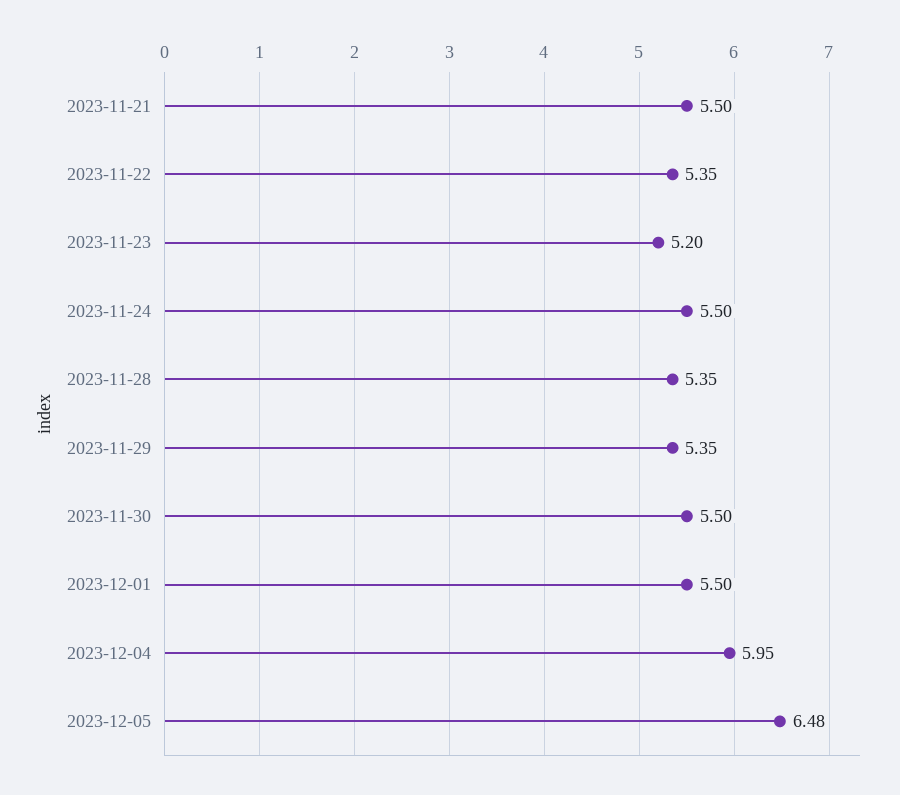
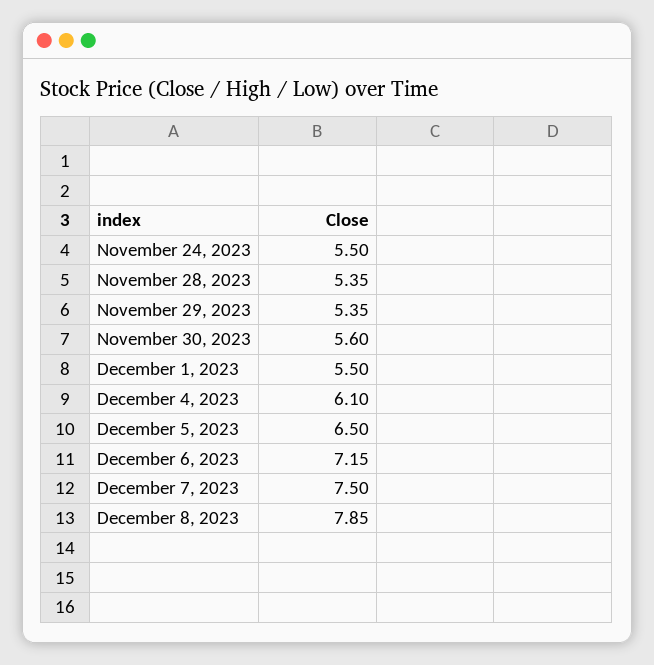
2023-11-21: 5.5 -> none
2023-11-22: 5.35 -> none
2023-11-23: 5.2 -> none
2023-11-30: 5.5 -> 5.6
2023-12-04: 5.95 -> 6.1
2023-12-05: 6.48 -> 6.5
December 6, 2023: none -> 7.15
December 7, 2023: none -> 7.5
December 8, 2023: none -> 7.85

